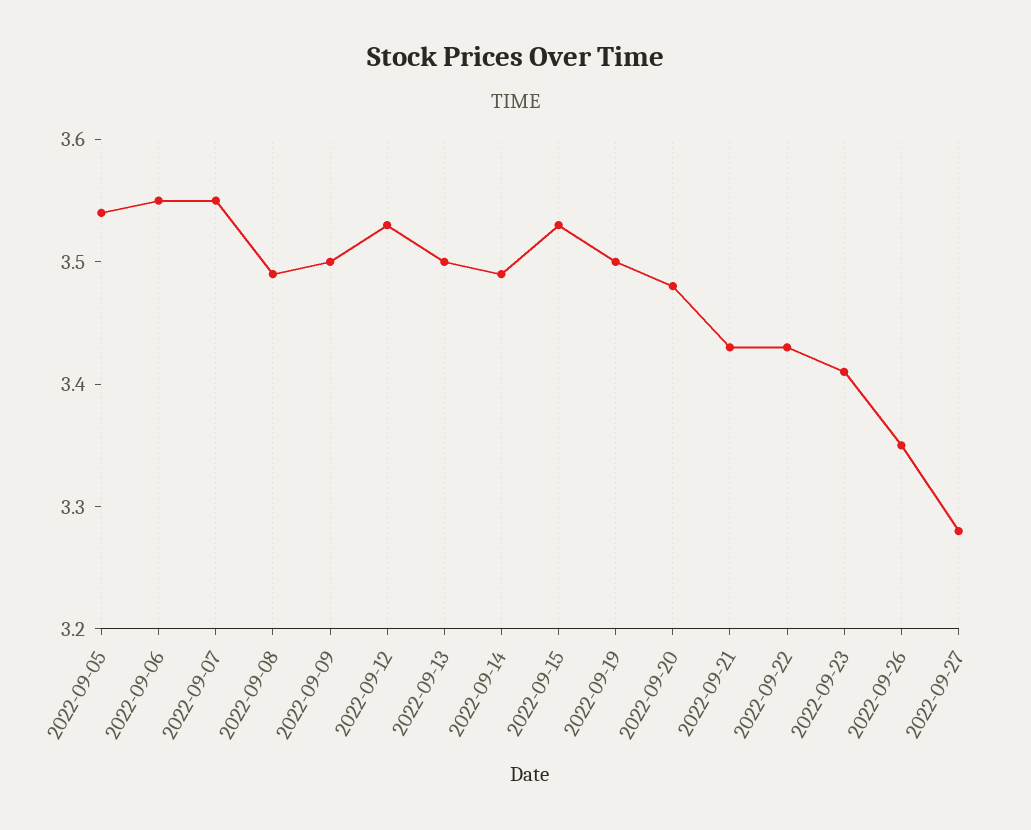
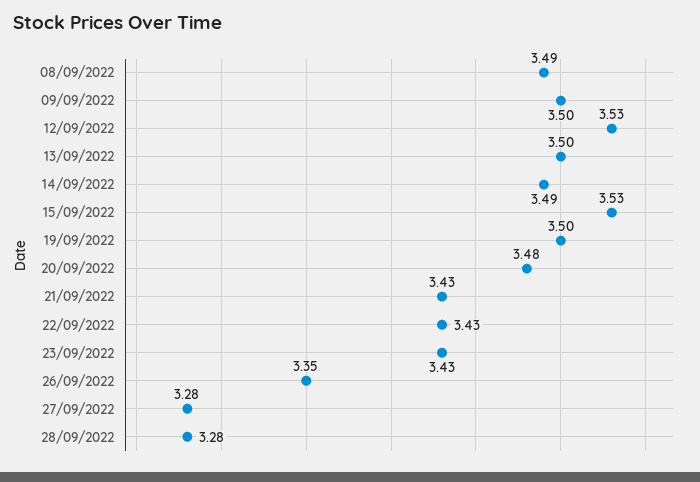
2022-09-05: 3.54 -> none
2022-09-06: 3.55 -> none
2022-09-07: 3.55 -> none
2022-09-23: 3.41 -> 3.43
28/09/2022: none -> 3.28

